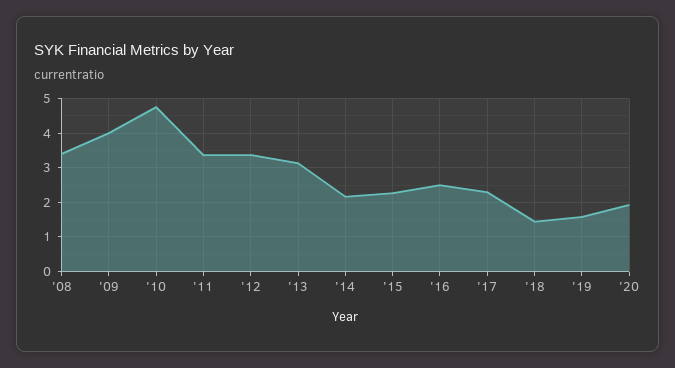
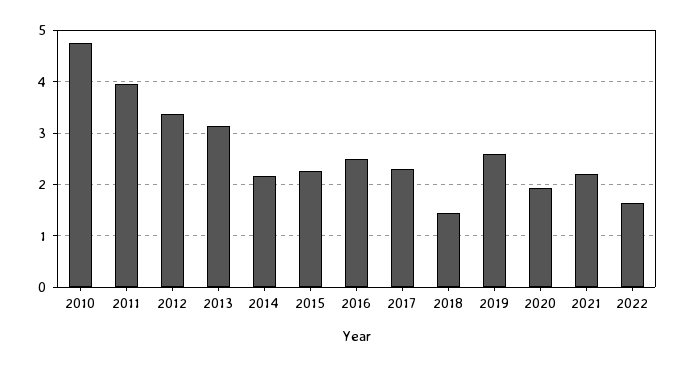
'08: 3.4 -> none
'09: 4 -> none
'11: 3.4 -> 4
'19: 1.6 -> 2.6
2021: none -> 2.2
2022: none -> 1.6

